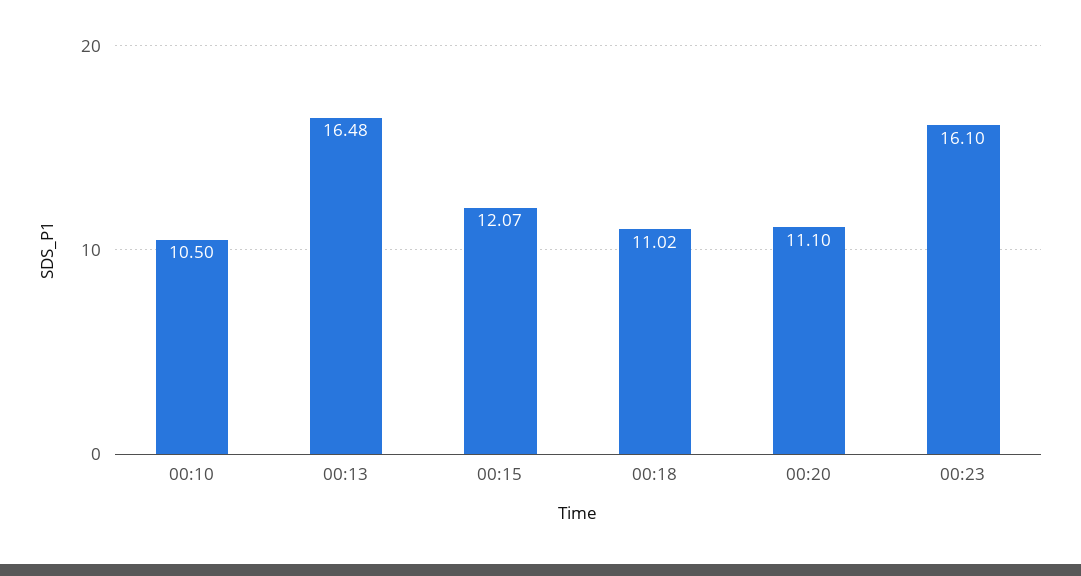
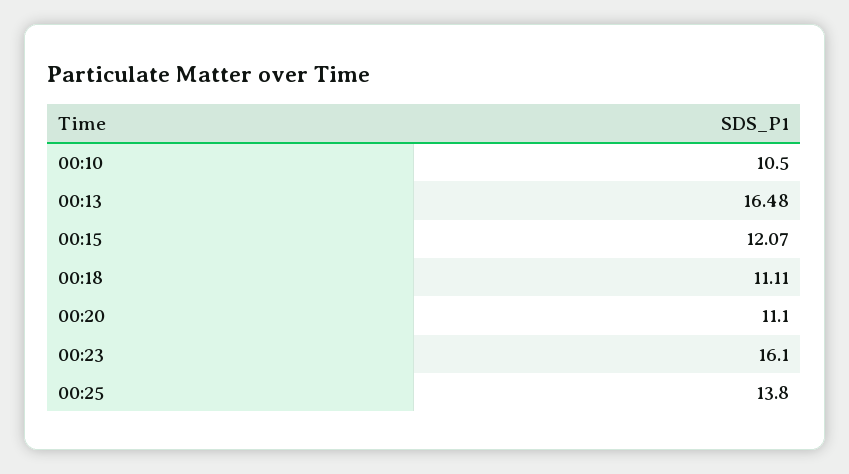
00:18: 11.02 -> 11.11
00:25: none -> 13.8

